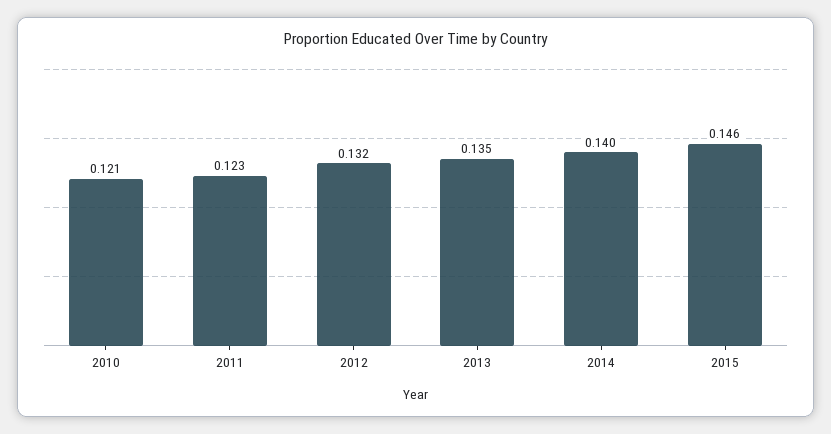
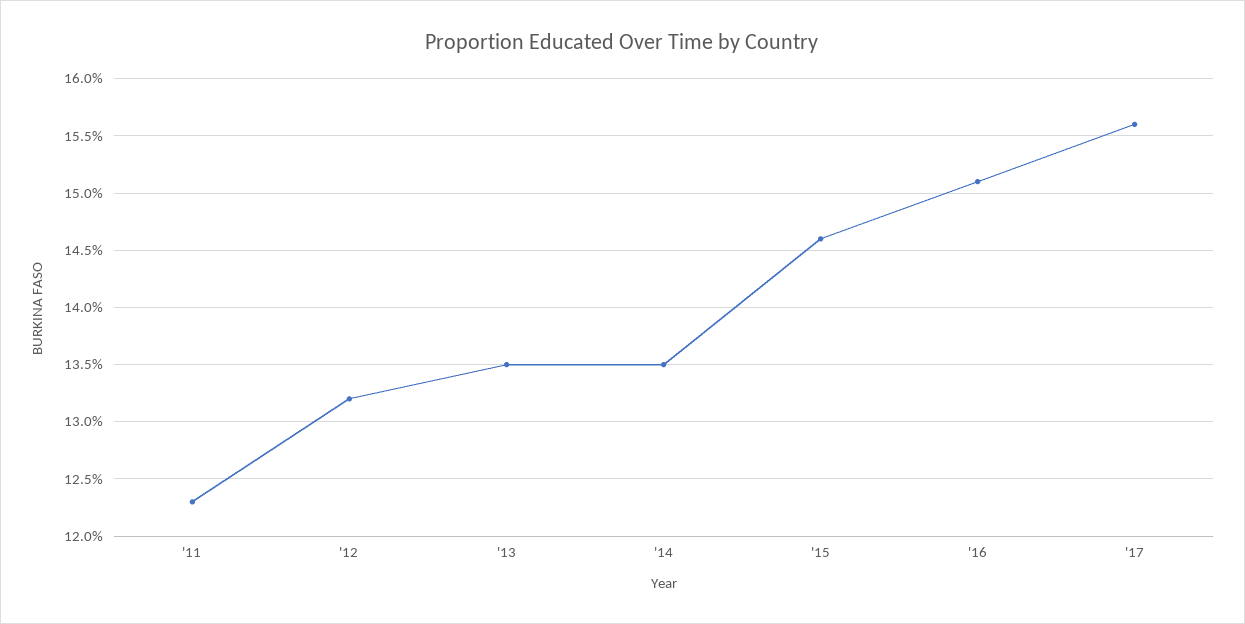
2010: 0.121 -> none
2014: 0.14 -> 0.135
'16: none -> 0.151
'17: none -> 0.156

